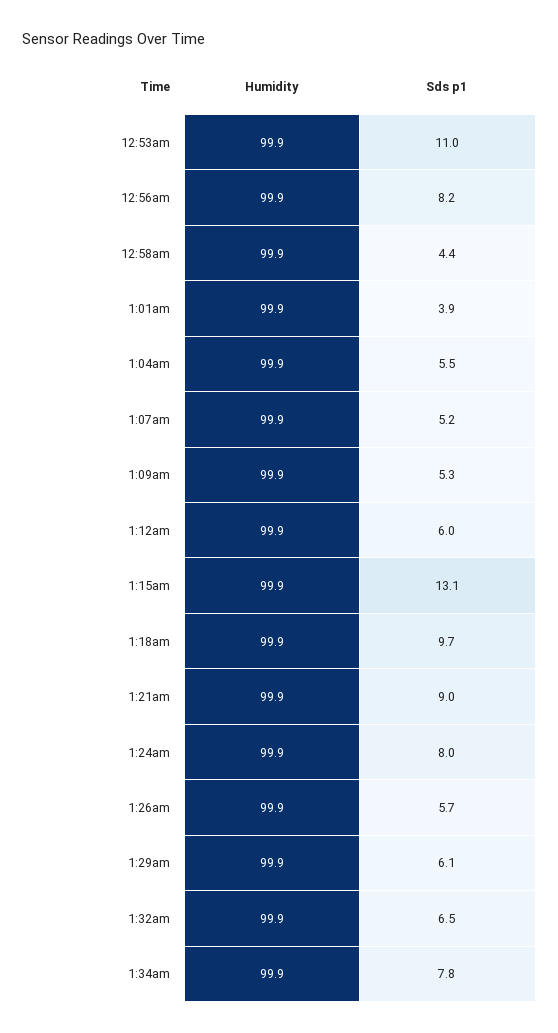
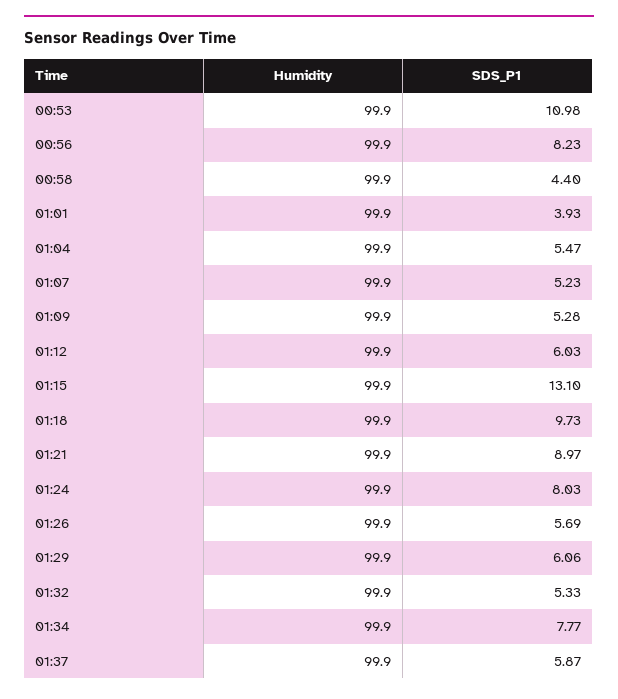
Sds p1, 1:32am: 6.5 -> 5.33
Humidity, 01:37: none -> 99.9
Sds p1, 01:37: none -> 5.87

